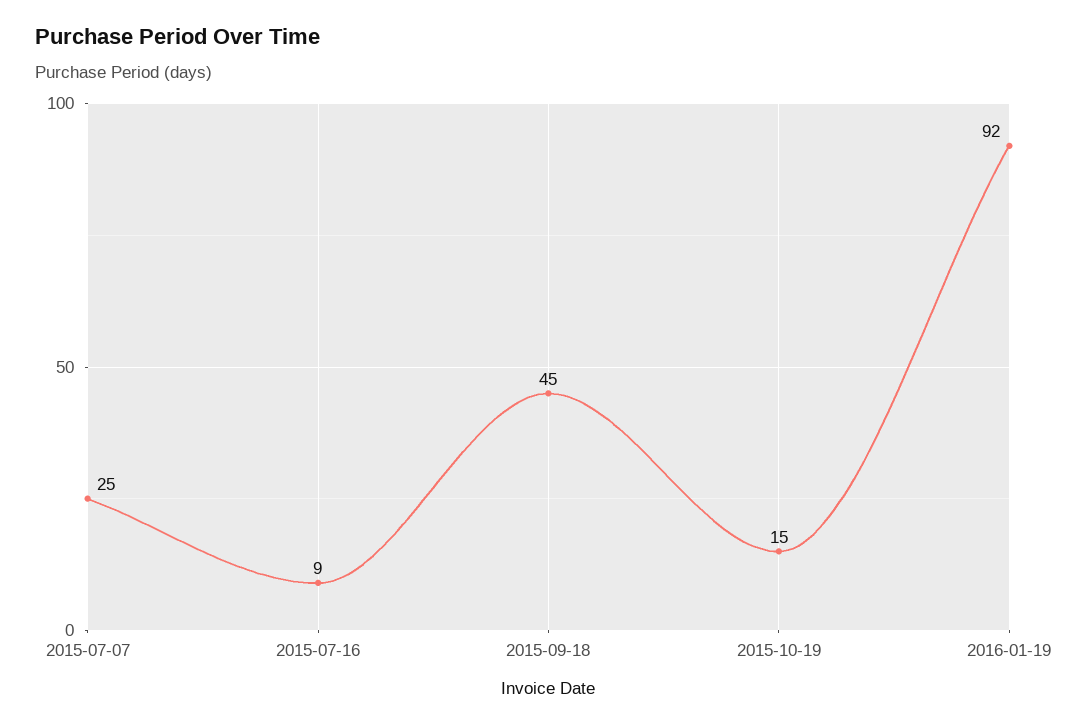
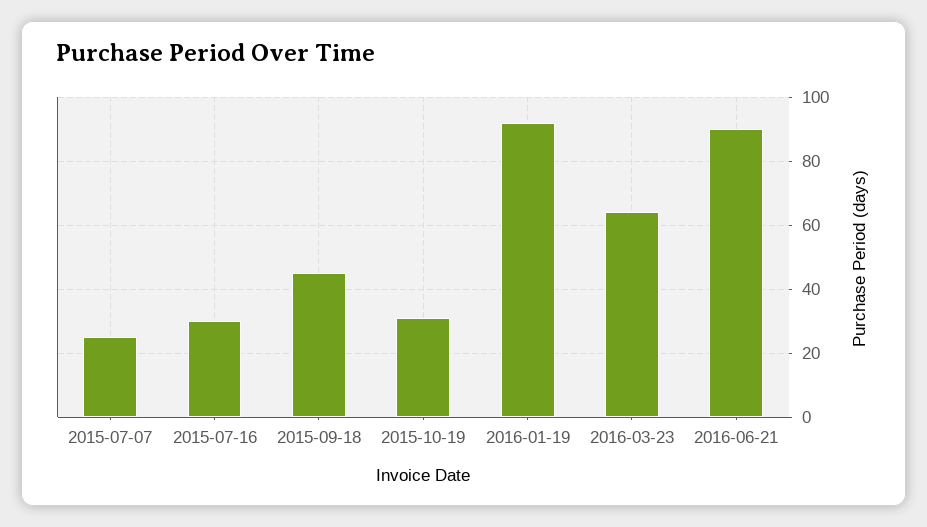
2015-07-16: 9 -> 30
2015-10-19: 15 -> 30
2016-03-23: none -> 65
2016-06-21: none -> 90

